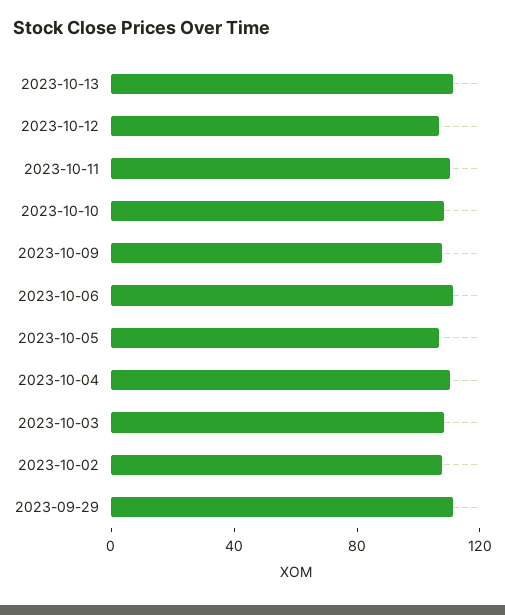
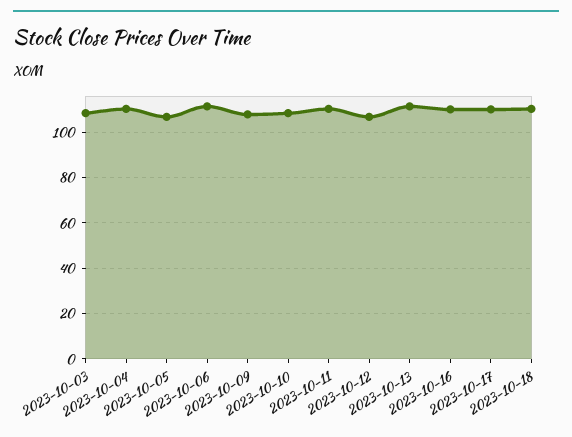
2023-10-02: 110 -> none
2023-09-29: 110 -> none
2023-10-16: none -> 110
2023-10-17: none -> 110
2023-10-18: none -> 110

